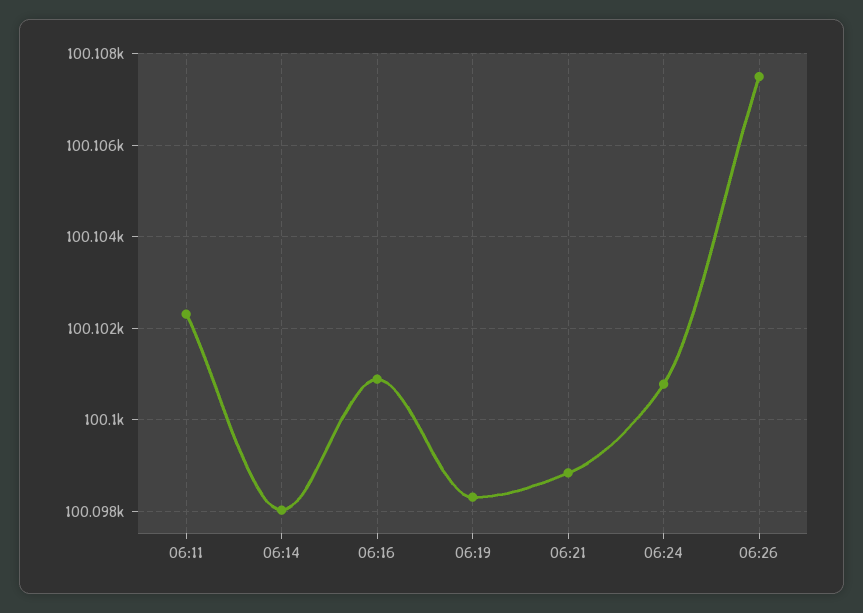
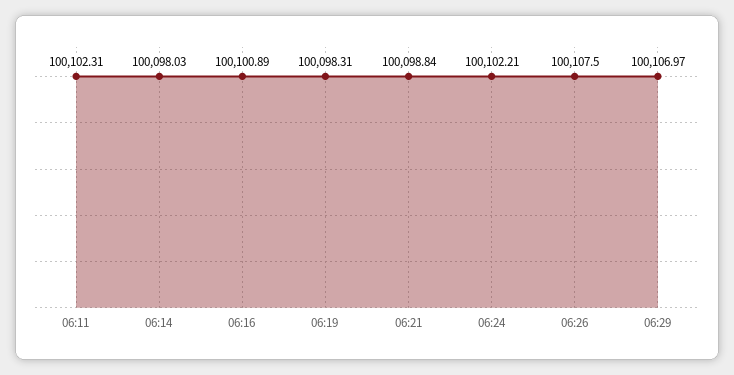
06:24: 100100.8 -> 100102.21
06:29: none -> 100106.97

